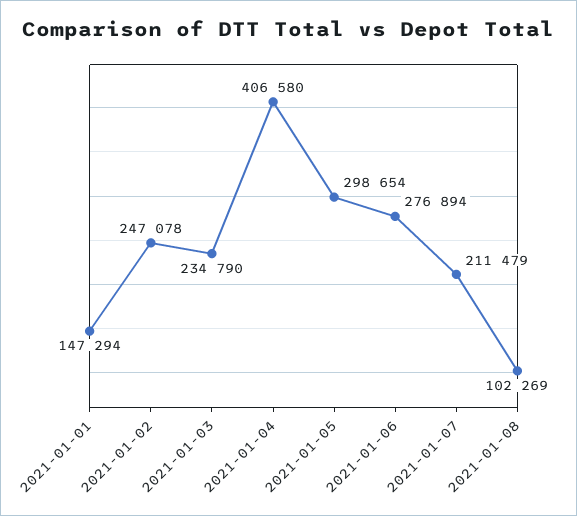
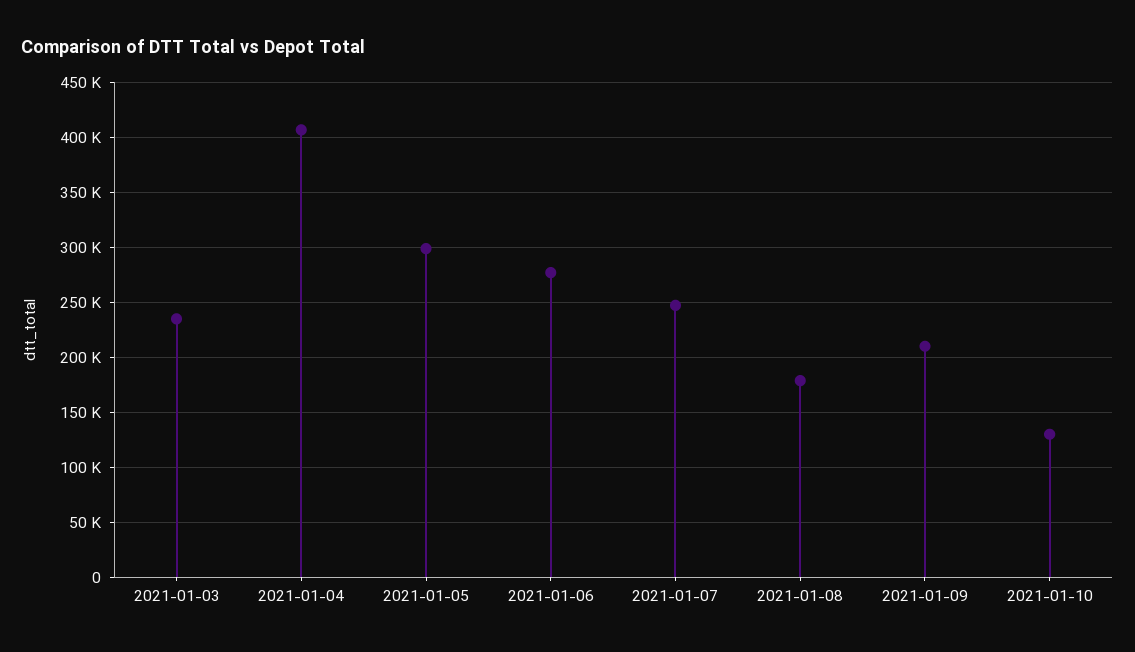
2021-01-01: 147294 -> none
2021-01-02: 247078 -> none
2021-01-07: 211479 -> 250000
2021-01-08: 102269 -> 180000
2021-01-09: none -> 210000
2021-01-10: none -> 130000

